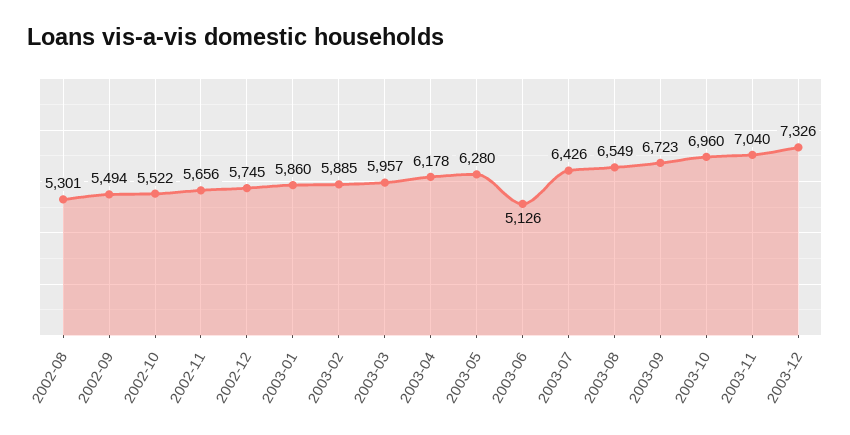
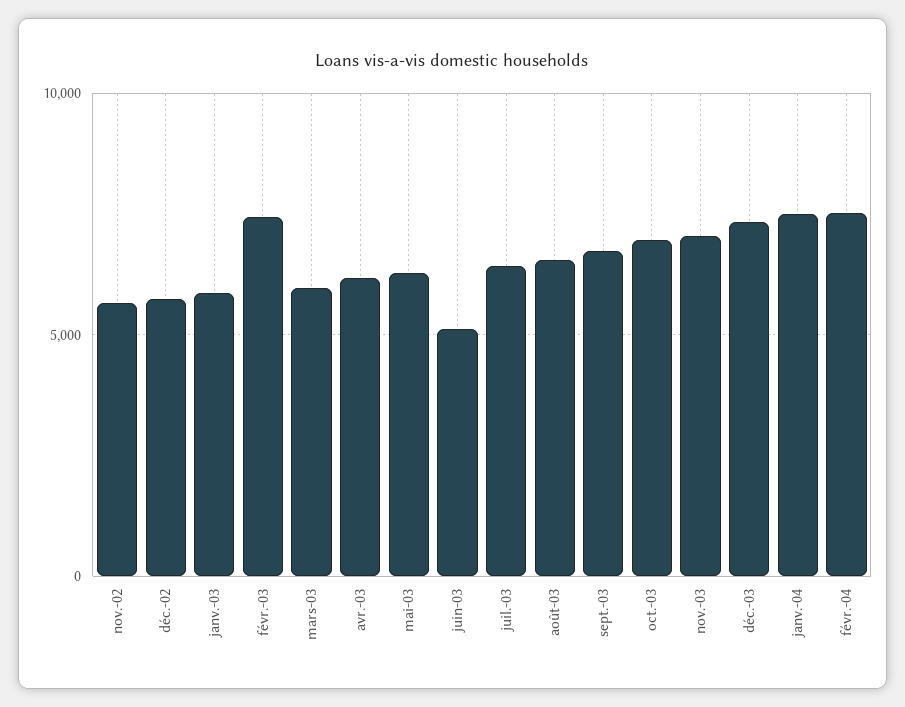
2002-08: 5301 -> none
2002-09: 5494 -> none
2002-10: 5522 -> none
2003-02: 5885 -> 7500
janv.-04: none -> 7500
févr.-04: none -> 7500

